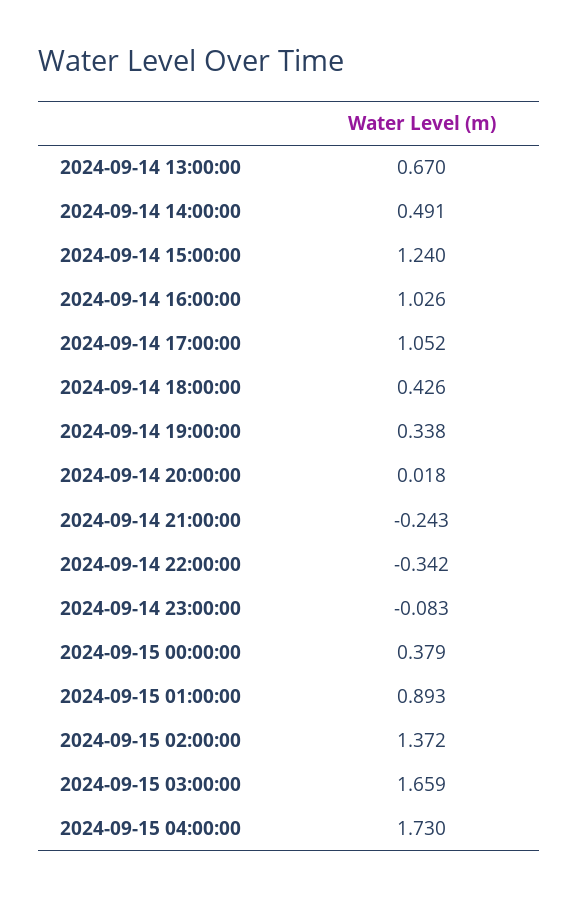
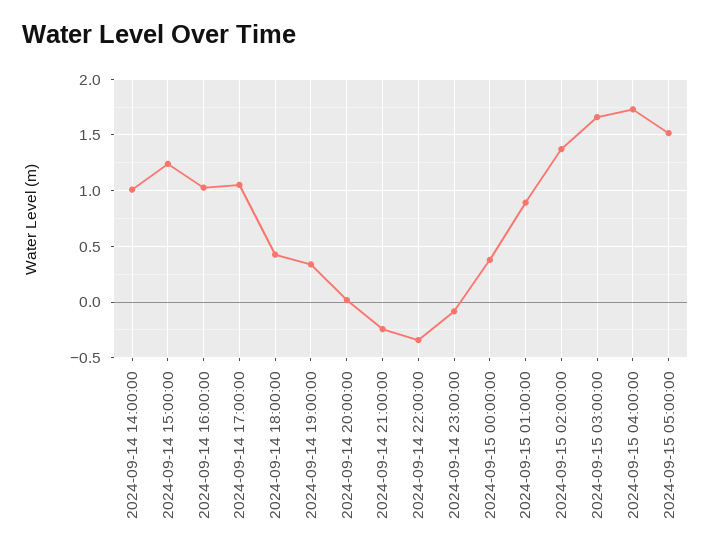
2024-09-14 13:00:00: 0.67 -> none
2024-09-14 14:00:00: 0.491 -> 1
2024-09-15 05:00:00: none -> 1.5

